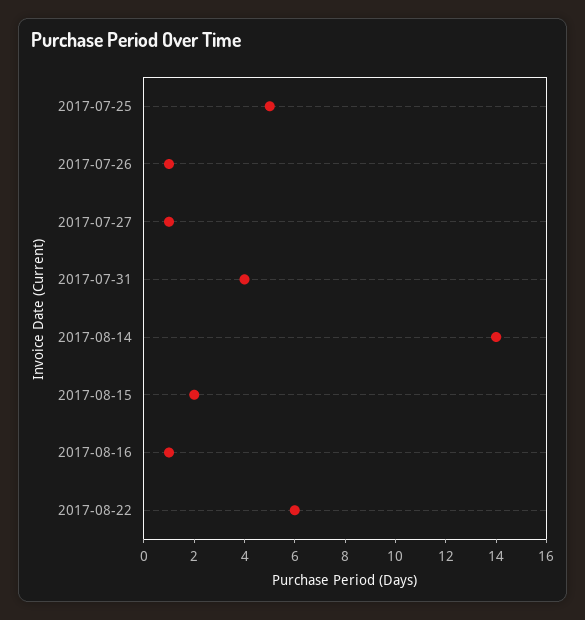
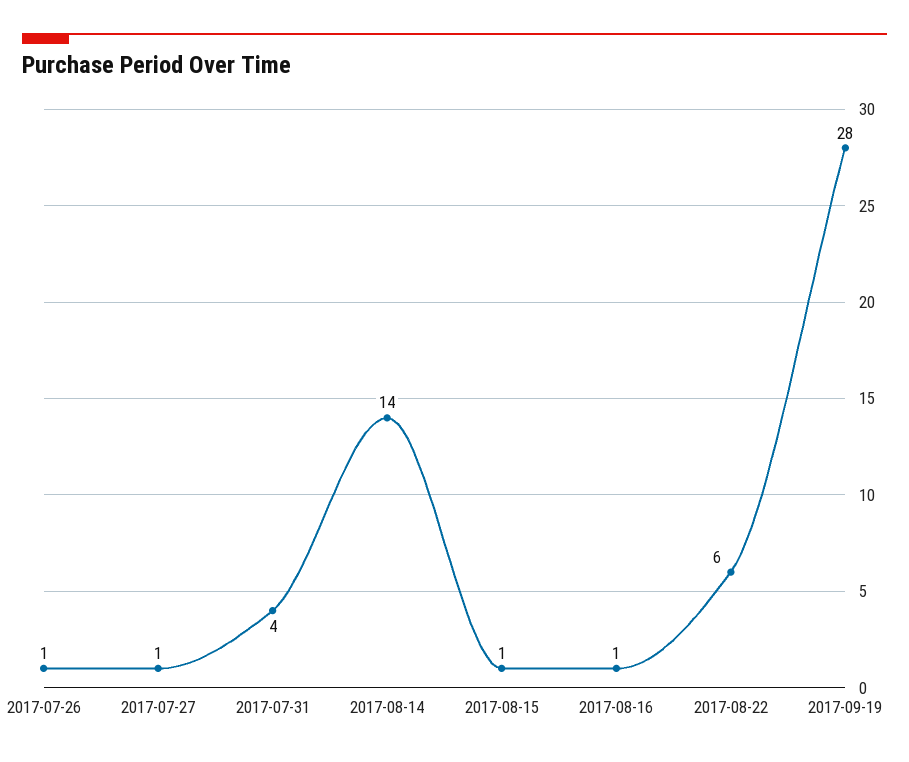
2017-07-25: 5 -> none
2017-08-15: 2 -> 1
2017-09-19: none -> 28

